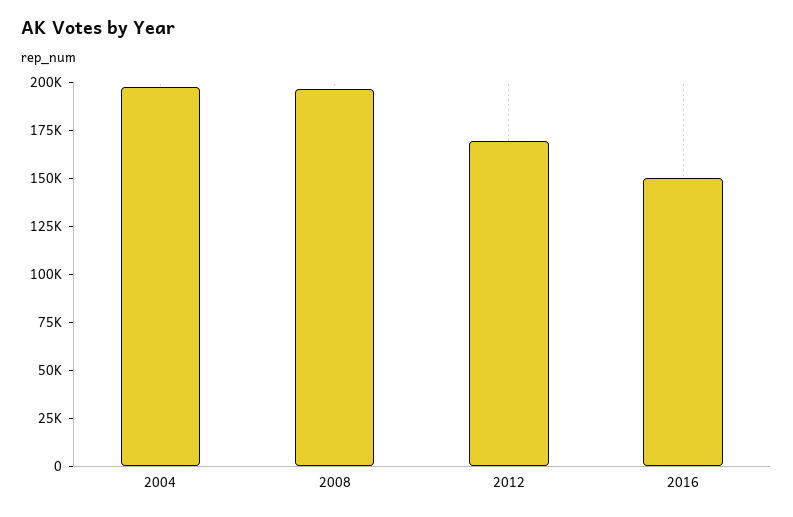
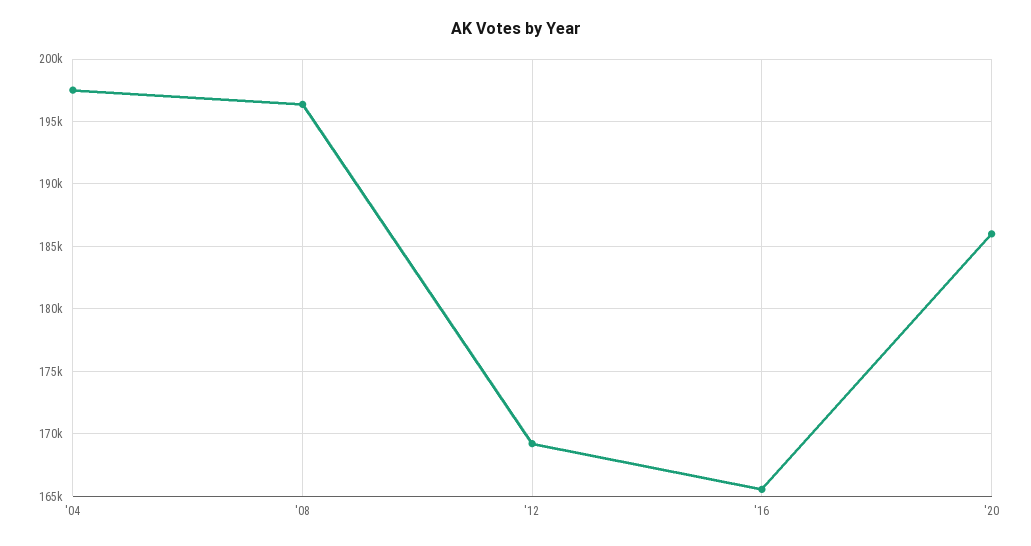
2016: 150000 -> 165500
'20: none -> 186000

